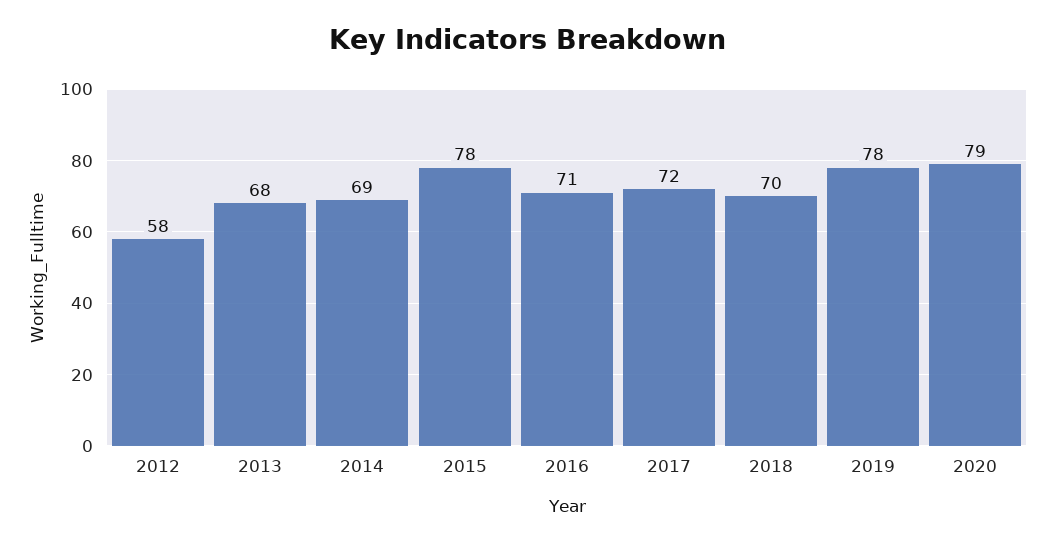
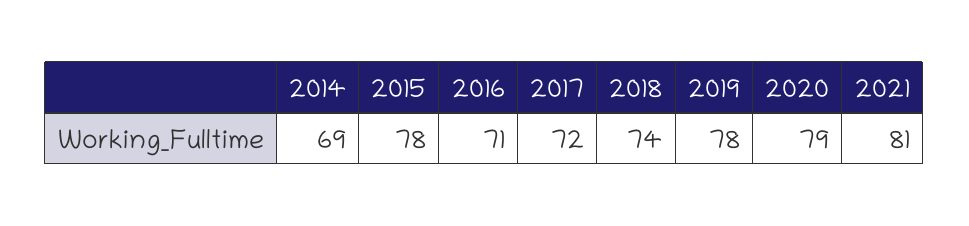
2012: 58 -> none
2013: 68 -> none
2018: 70 -> 74
2021: none -> 81

